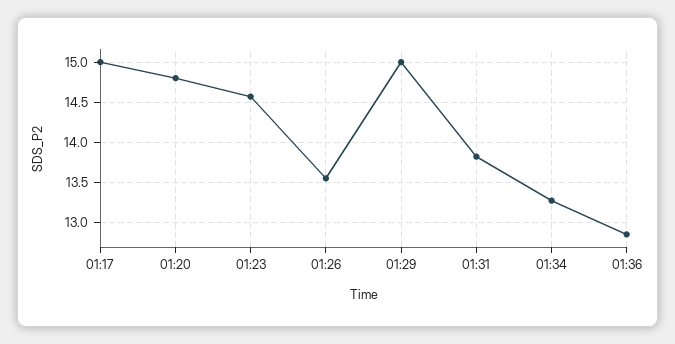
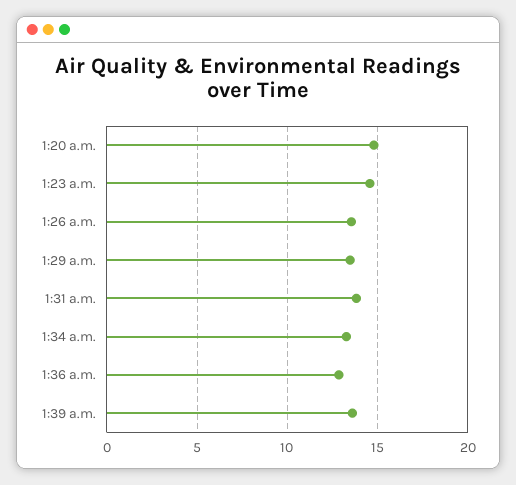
01:17: 15 -> none
01:29: 15 -> 13.5
1:39 a.m.: none -> 13.5

